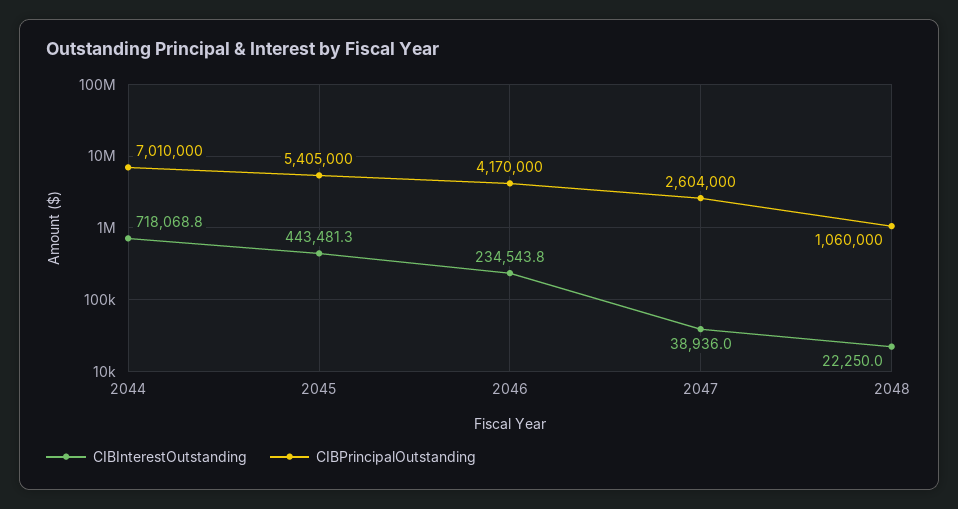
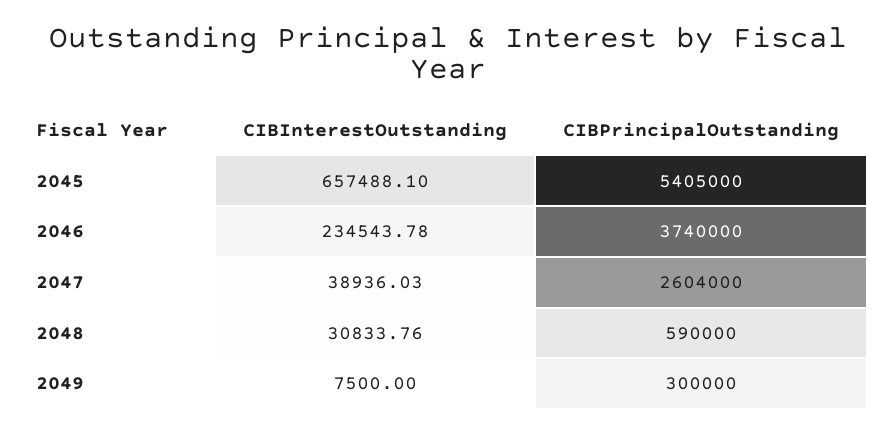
CIBInterestOutstanding, 2044: 718068.8 -> none
CIBPrincipalOutstanding, 2044: 7010000 -> none
CIBInterestOutstanding, 2045: 443481.3 -> 657488.1
CIBPrincipalOutstanding, 2046: 4170000 -> 3740000
CIBInterestOutstanding, 2048: 22250 -> 30833.76
CIBPrincipalOutstanding, 2048: 1060000 -> 590000
CIBInterestOutstanding, 2049: none -> 7500
CIBPrincipalOutstanding, 2049: none -> 300000

